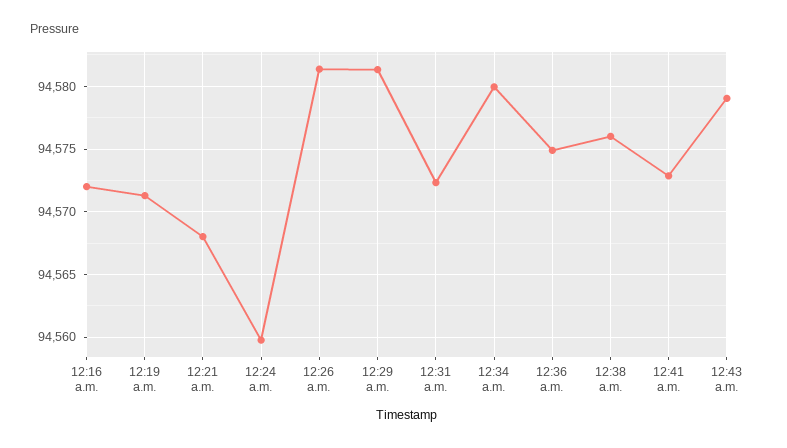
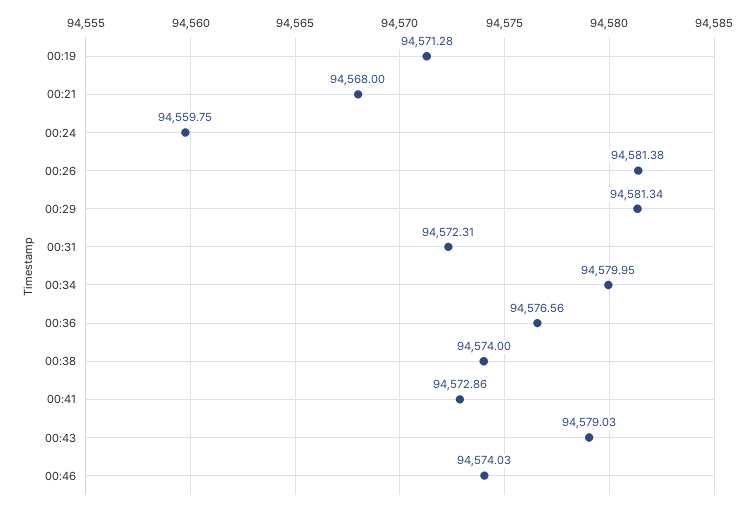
12:16 a.m.: 94572 -> none
12:36 a.m.: 94575 -> 94576.56
12:38 a.m.: 94576 -> 94574
00:46: none -> 94574.03

